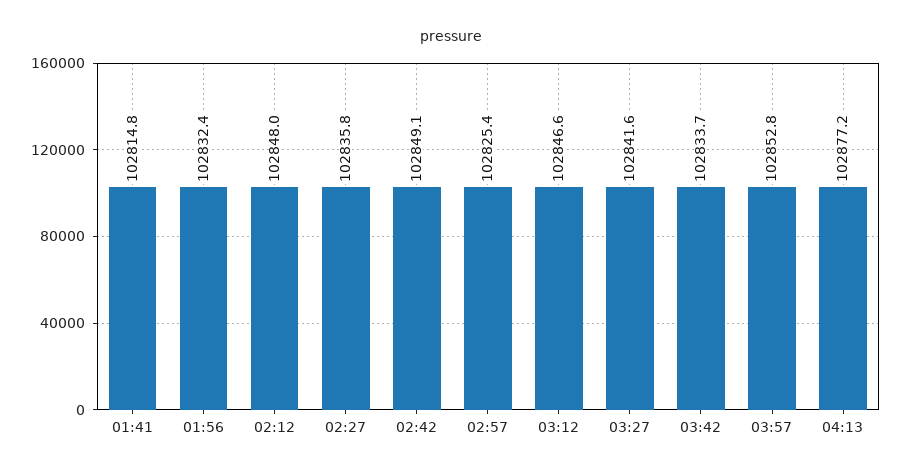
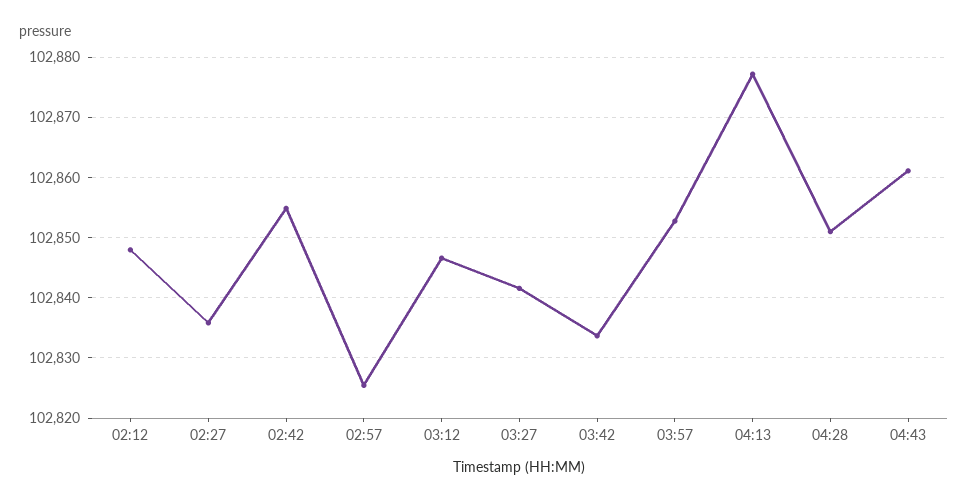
01:41: 102814.8 -> none
01:56: 102832.4 -> none
02:42: 102849.1 -> 102855
04:28: none -> 102851
04:43: none -> 102861

